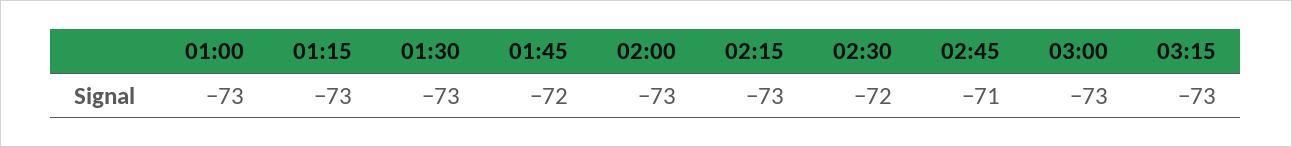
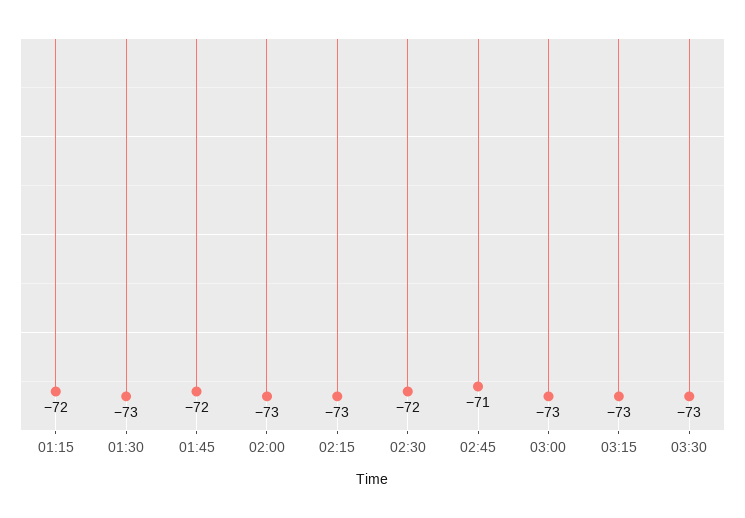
01:00: -73 -> none
01:15: -73 -> -72
03:30: none -> -73

